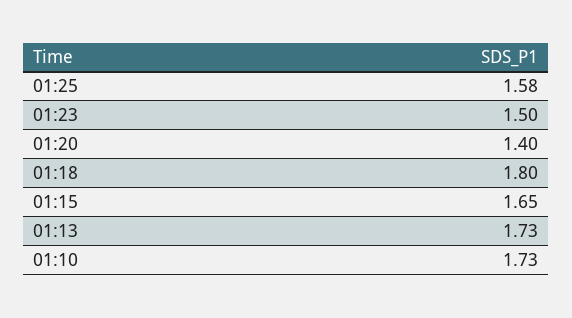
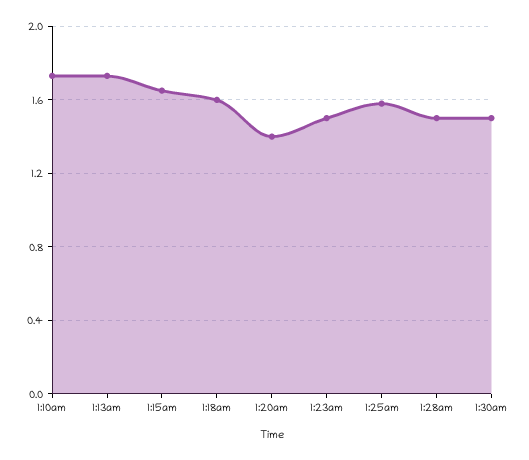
01:18: 1.8 -> 1.6
1:28am: none -> 1.5
1:30am: none -> 1.5

